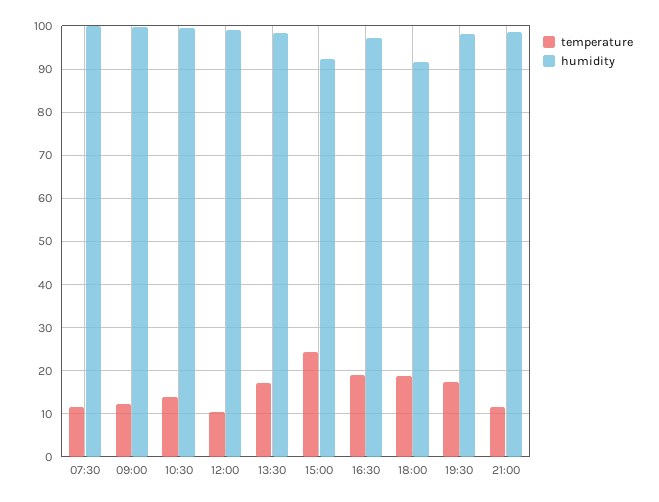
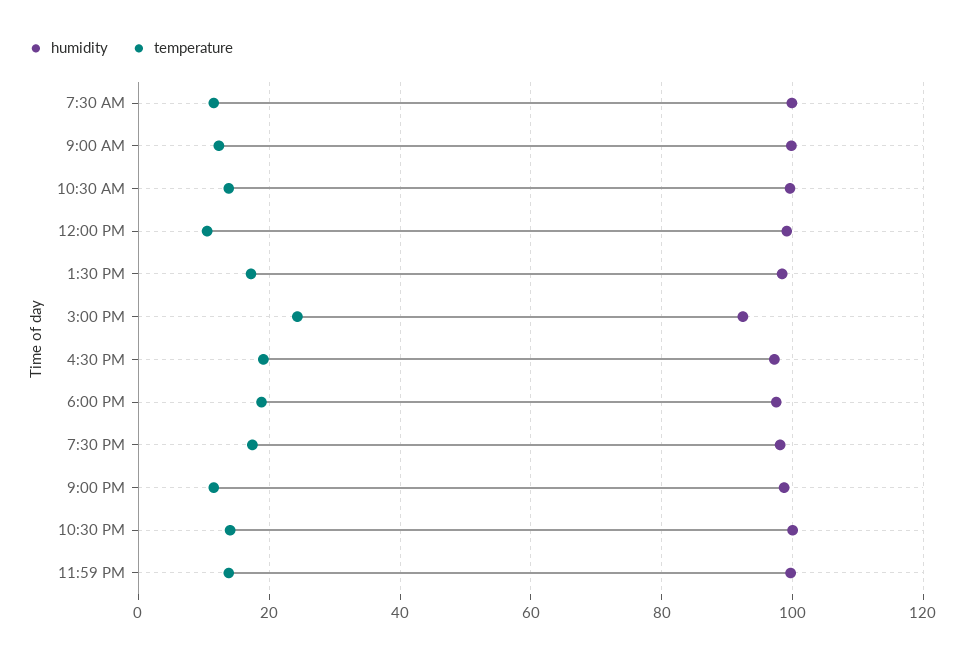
humidity, 18:00: 92 -> 98
humidity, 10:30 PM: none -> 100
temperature, 10:30 PM: none -> 14
humidity, 11:59 PM: none -> 100
temperature, 11:59 PM: none -> 14

